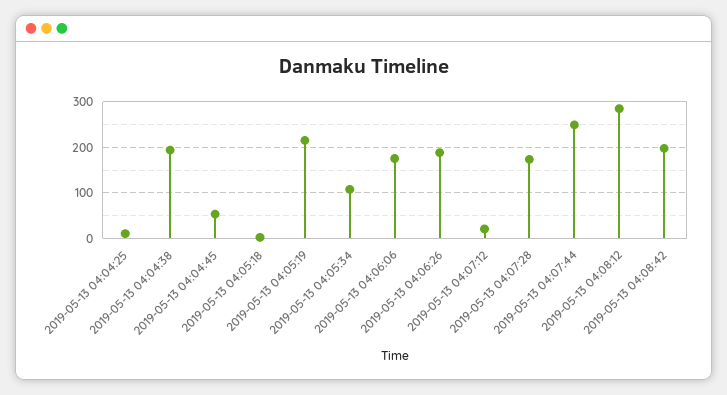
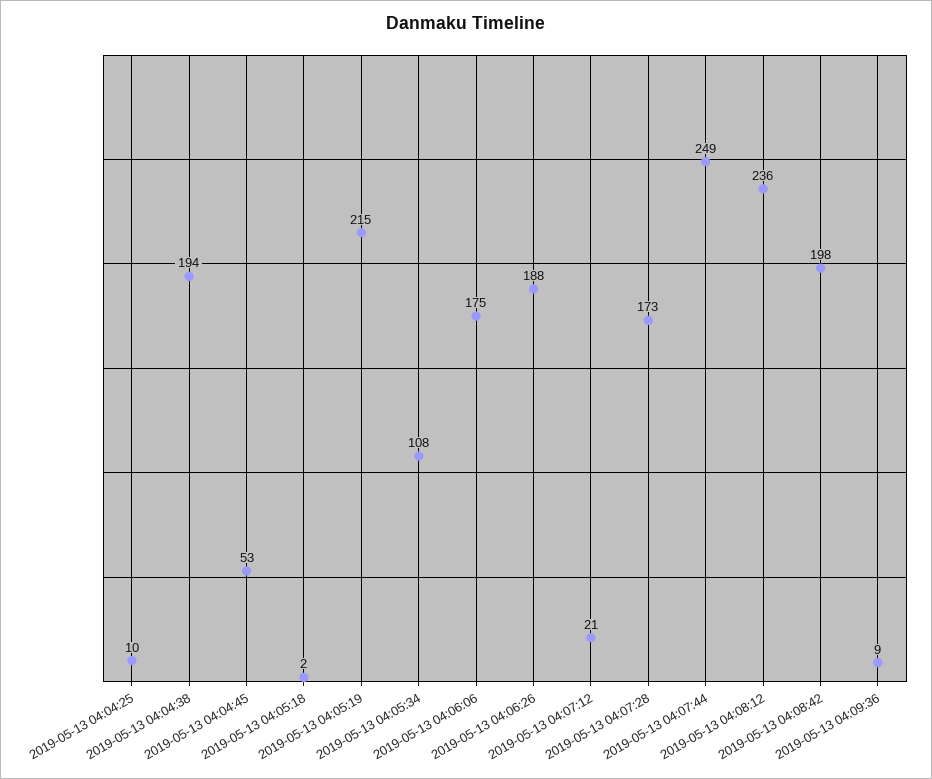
2019-05-13 04:08:12: 280 -> 236
2019-05-13 04:09:36: none -> 9

